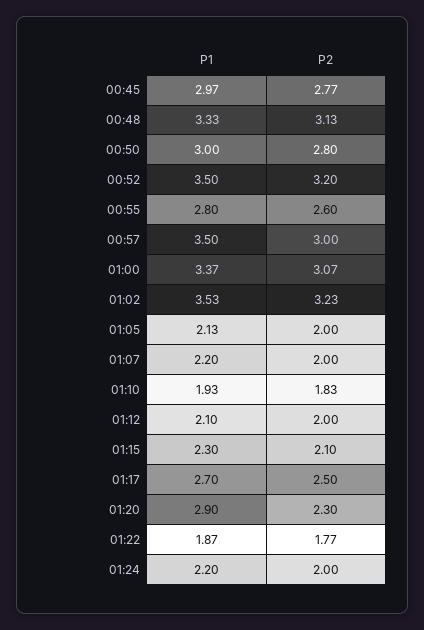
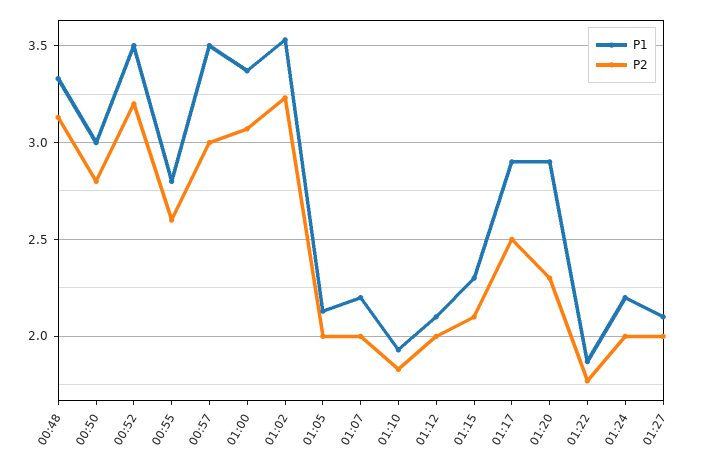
P1, 00:45: 2.97 -> none
P2, 00:45: 2.77 -> none
P1, 01:17: 2.7 -> 2.9
P1, 01:27: none -> 2.1
P2, 01:27: none -> 2

